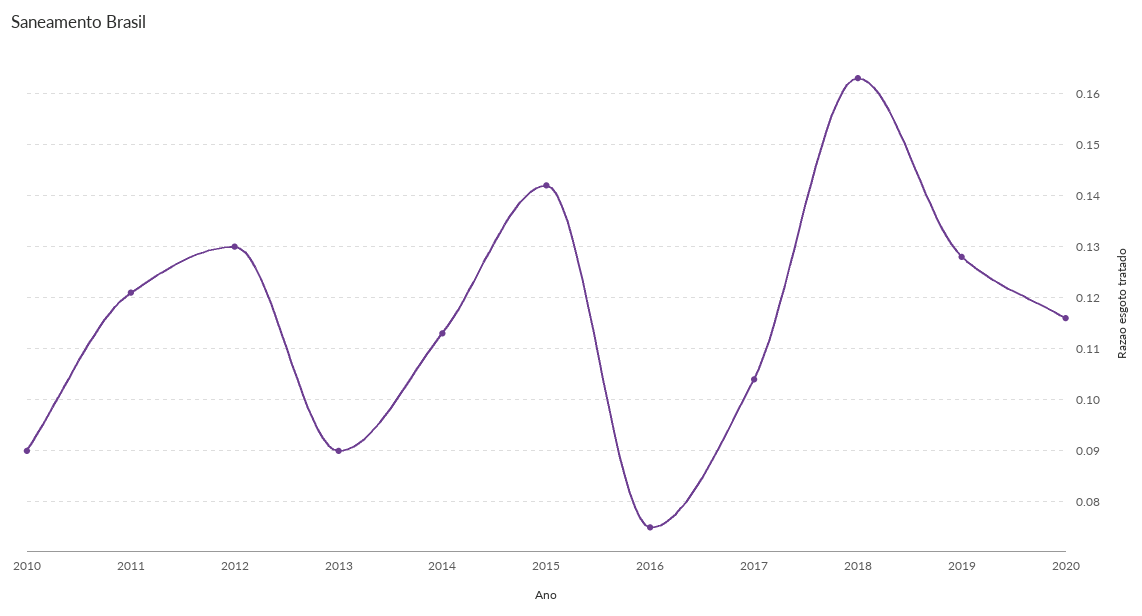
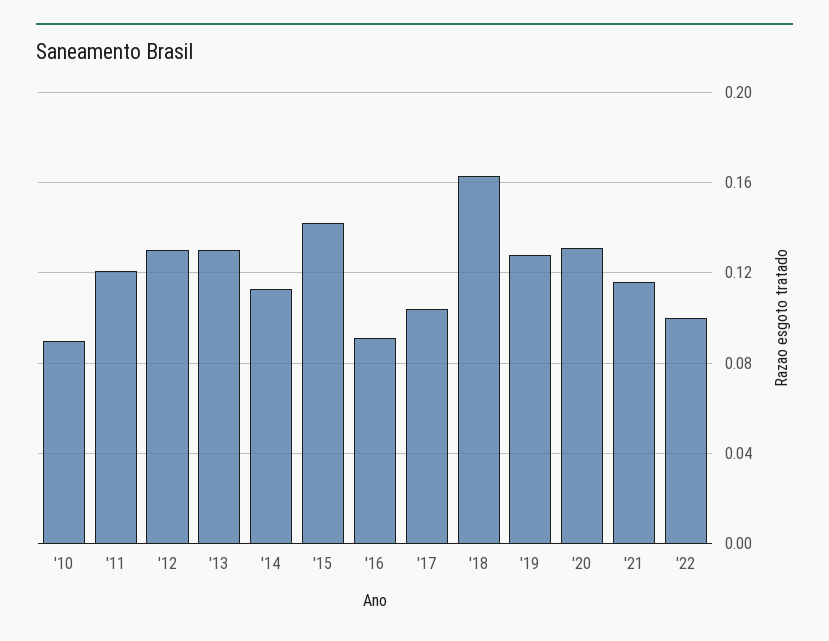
2013: 0.09 -> 0.13
2016: 0.075 -> 0.09
2020: 0.115 -> 0.13
'21: none -> 0.115
'22: none -> 0.1

